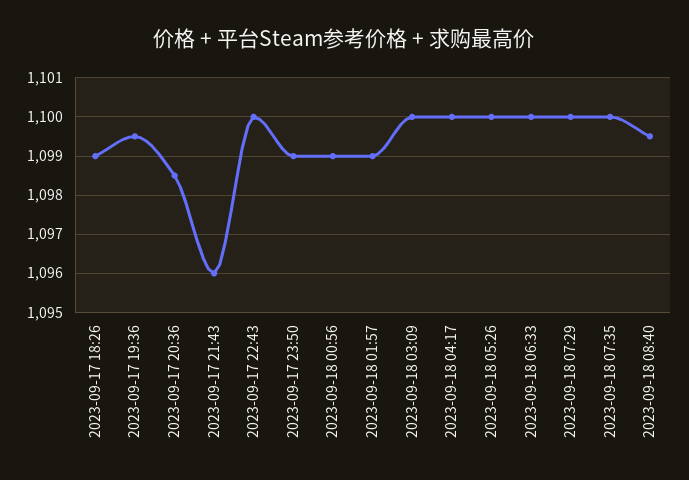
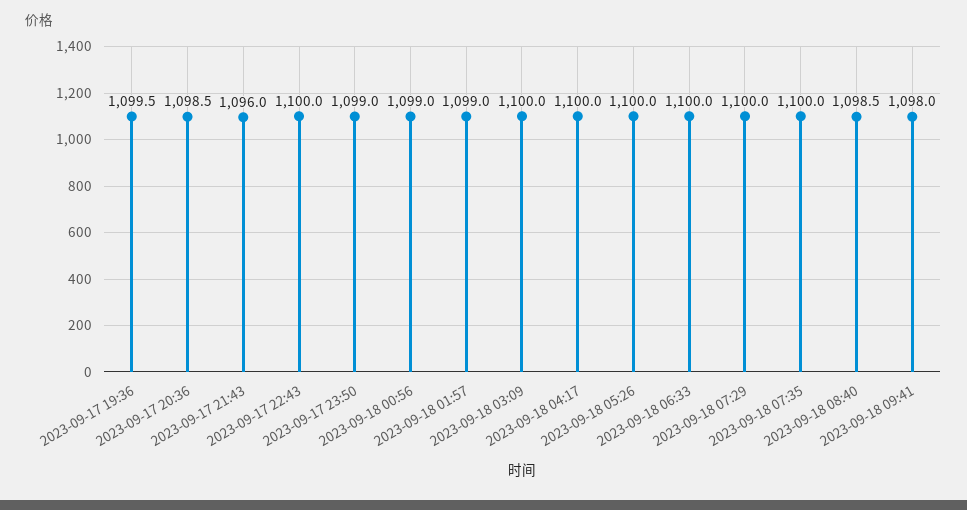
2023-09-17 18:26: 1099 -> none
2023-09-18 08:40: 1099.5 -> 1098.5
2023-09-18 09:41: none -> 1098

